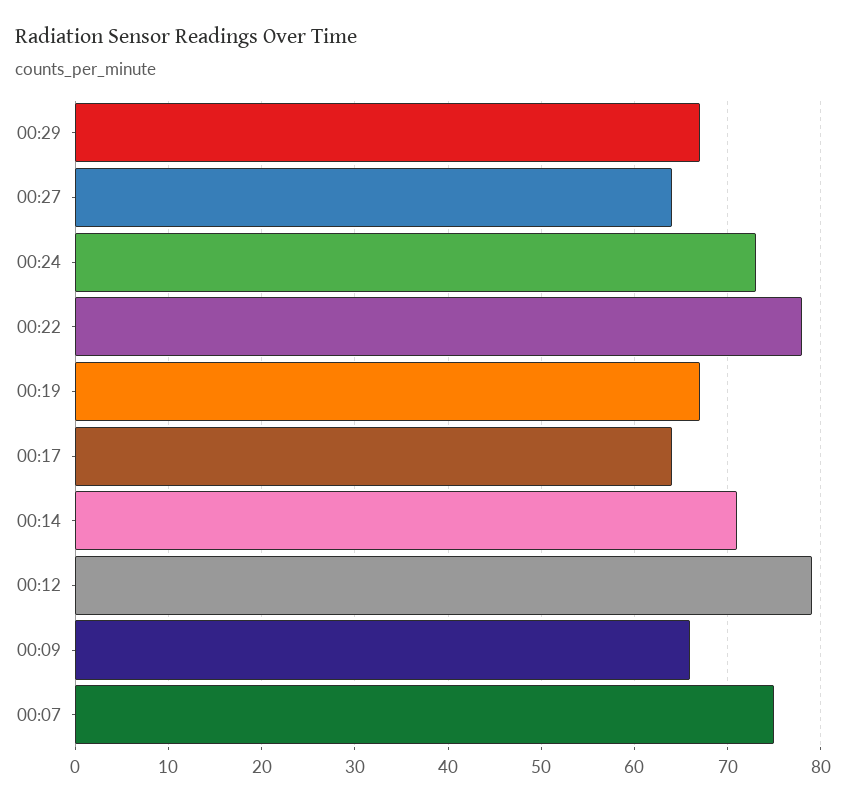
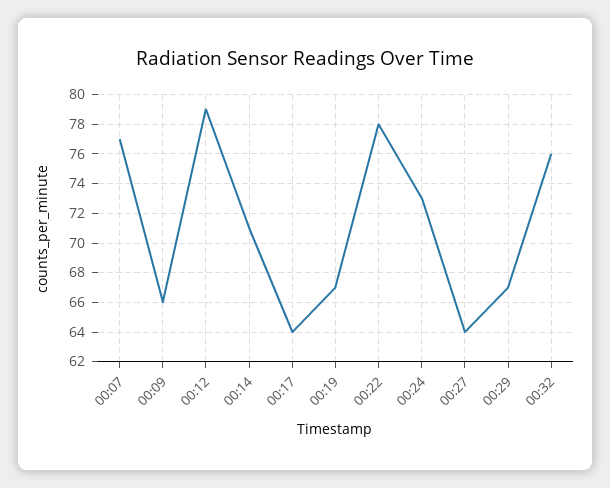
00:07: 75 -> 77
00:32: none -> 76

